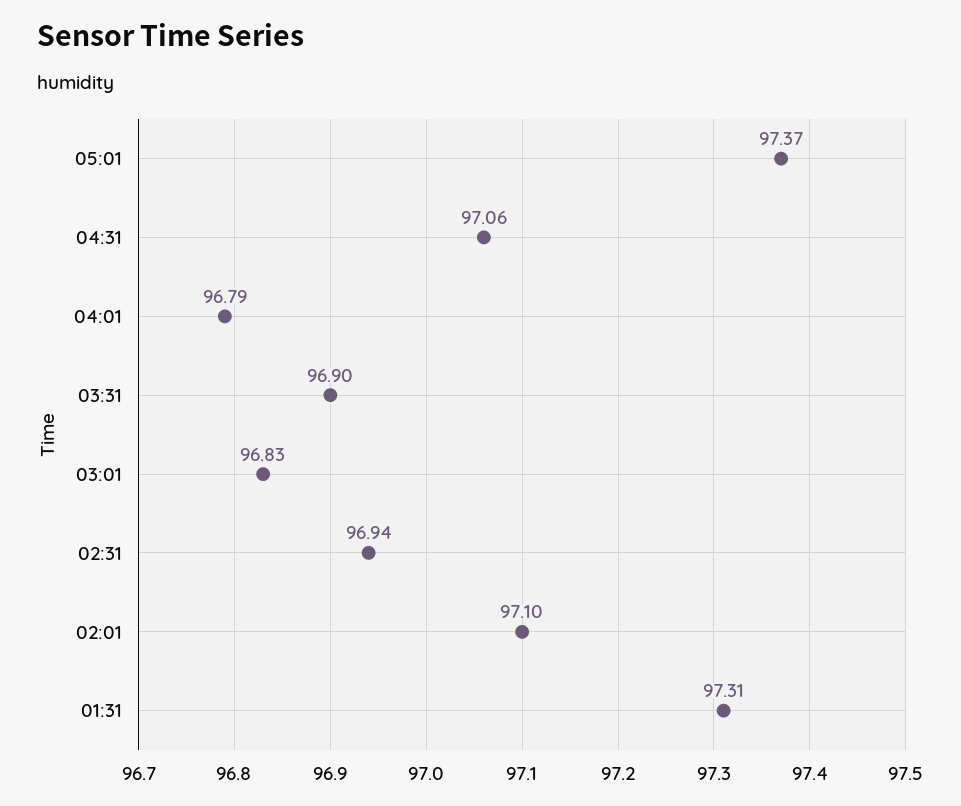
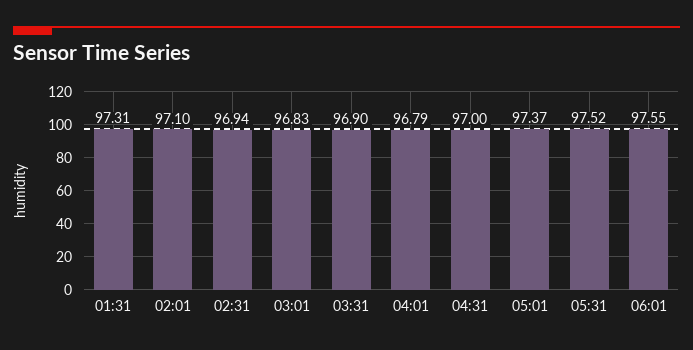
04:31: 97.06 -> 97
05:31: none -> 97.52
06:01: none -> 97.55

